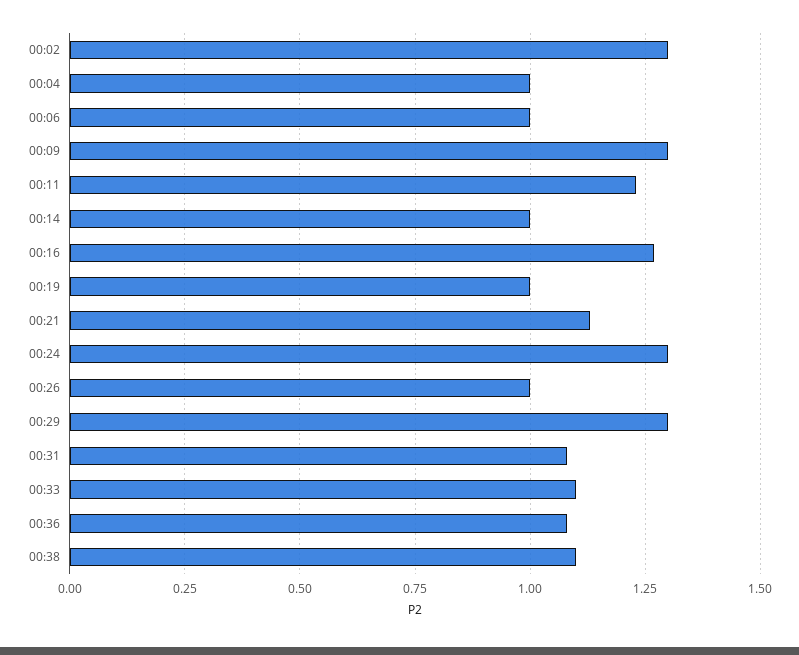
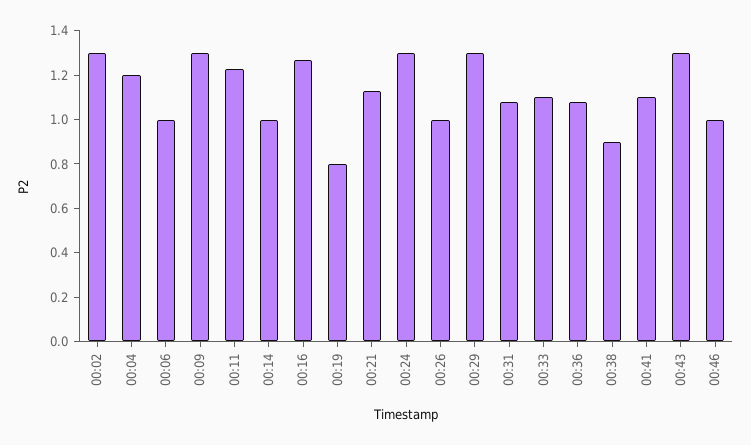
00:04: 1 -> 1.2
00:19: 1 -> 0.8
00:38: 1.1 -> 0.9
00:41: none -> 1.1
00:43: none -> 1.3
00:46: none -> 1

